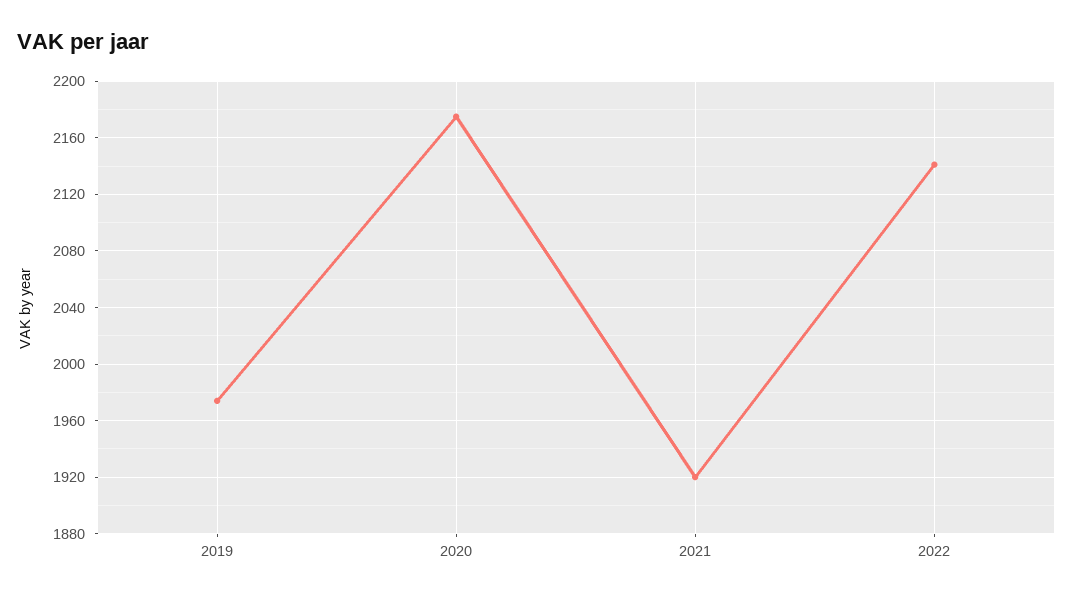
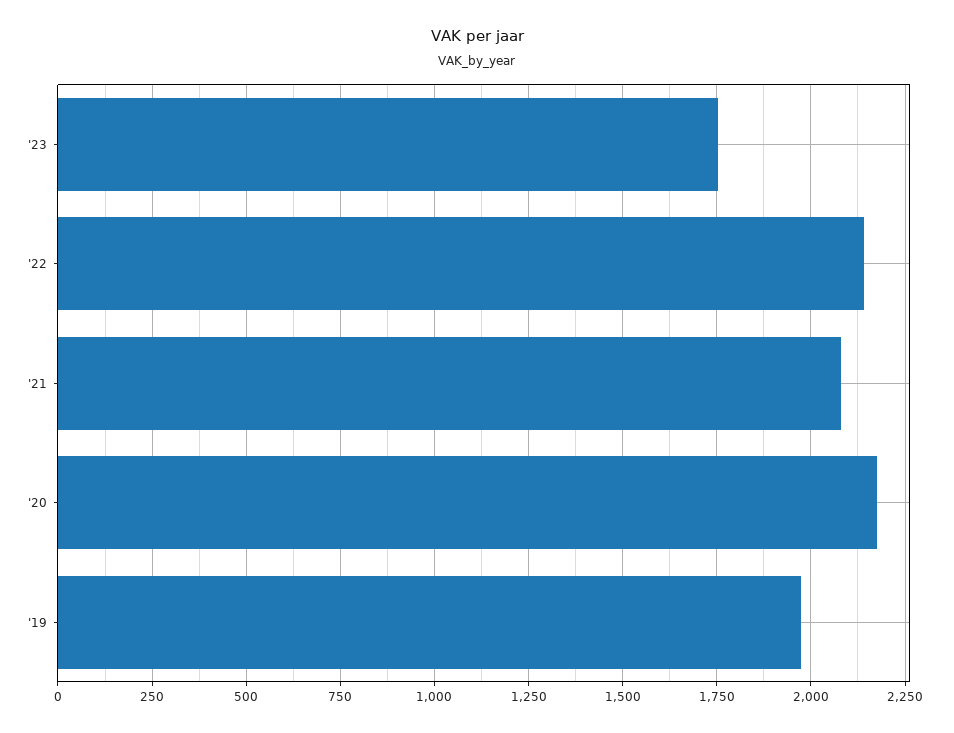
2021: 1920 -> 2075
'23: none -> 1750

